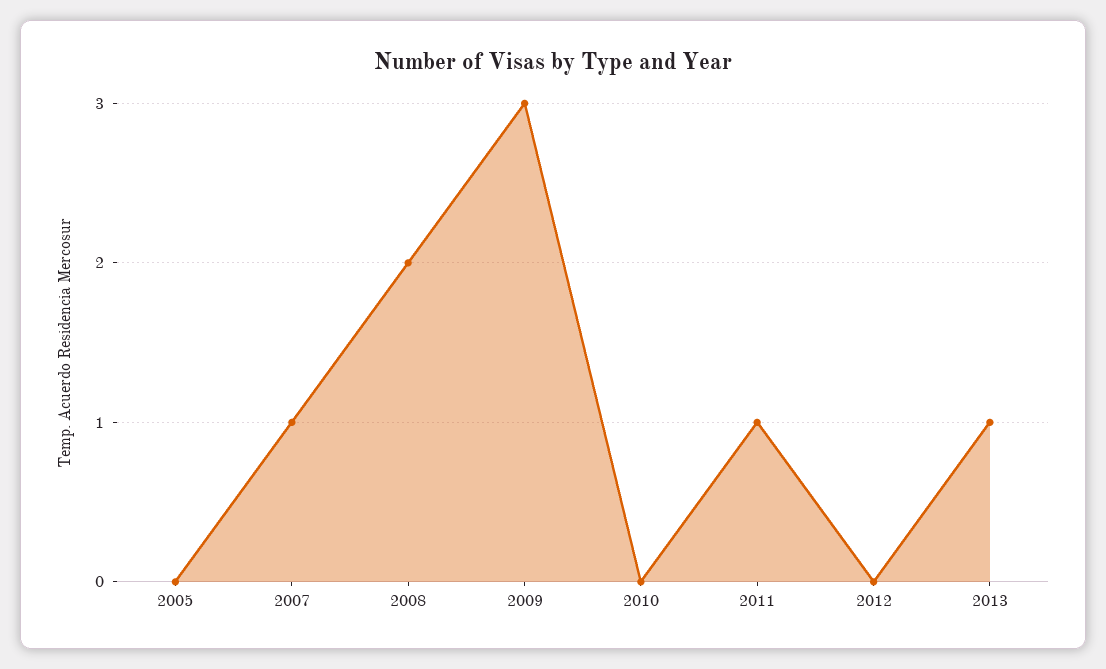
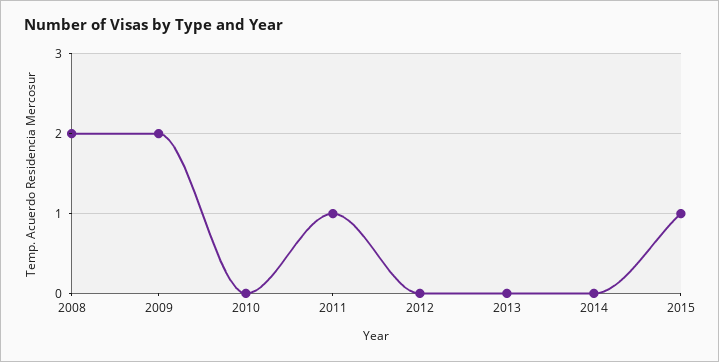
2005: 0 -> none
2007: 1 -> none
2009: 3 -> 2
2013: 1 -> 0
2014: none -> 0
2015: none -> 1

